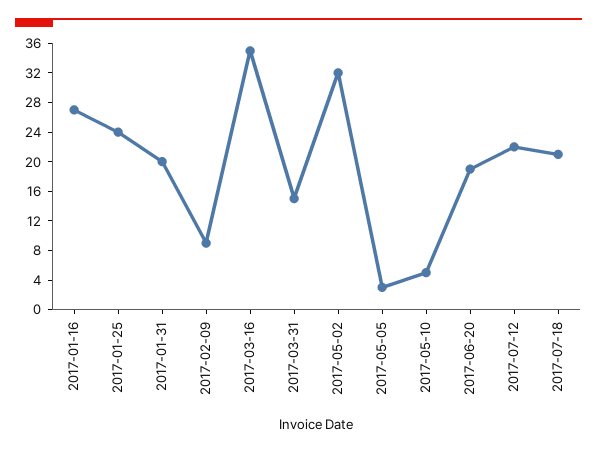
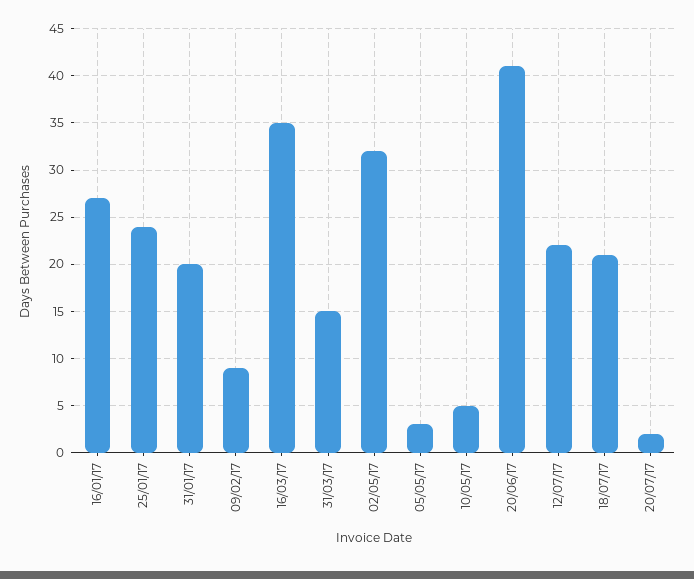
2017-06-20: 20 -> 41
20/07/17: none -> 2

